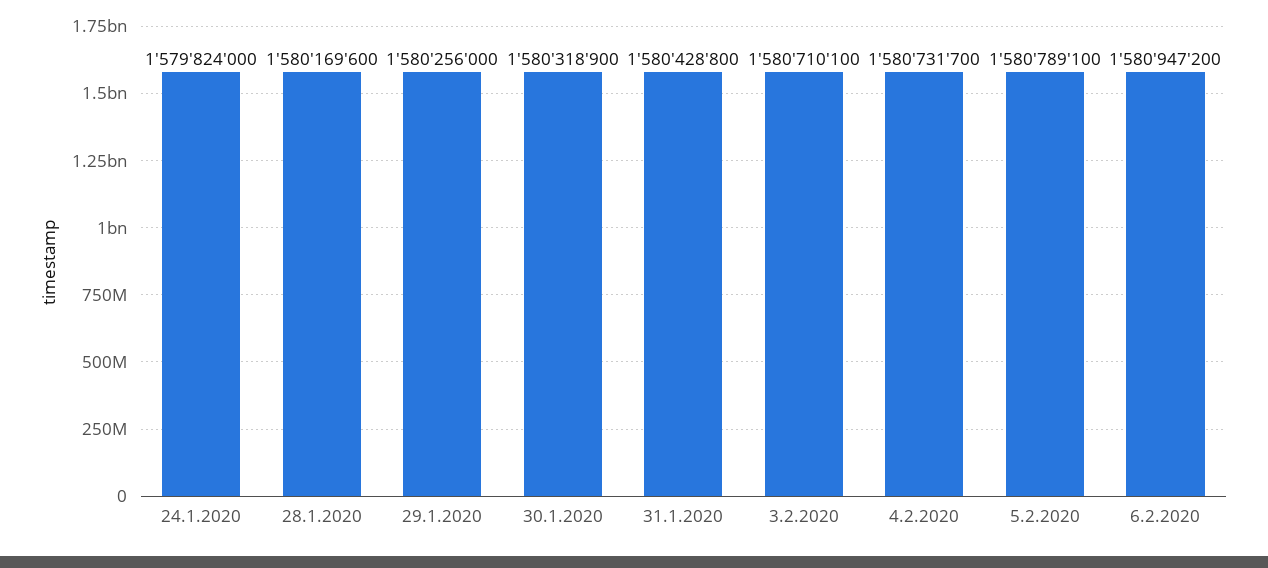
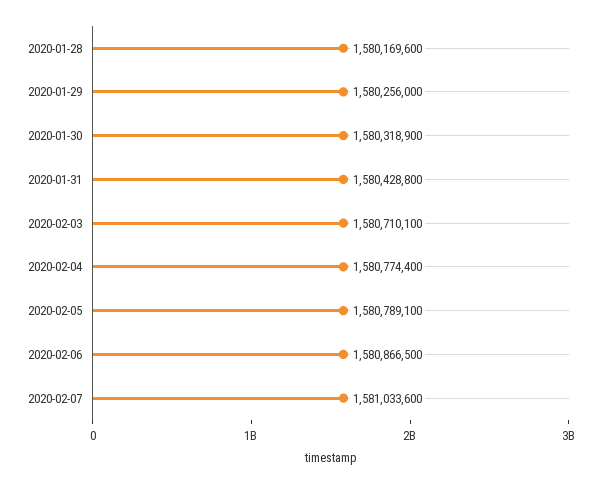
24.1.2020: 1579824000 -> none
4.2.2020: 1580731700 -> 1580774400
6.2.2020: 1580947200 -> 1580866500
2020-02-07: none -> 1581033600

